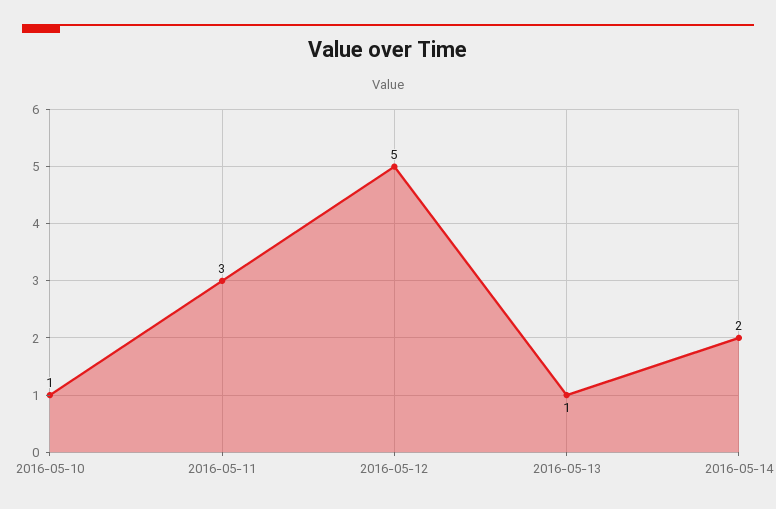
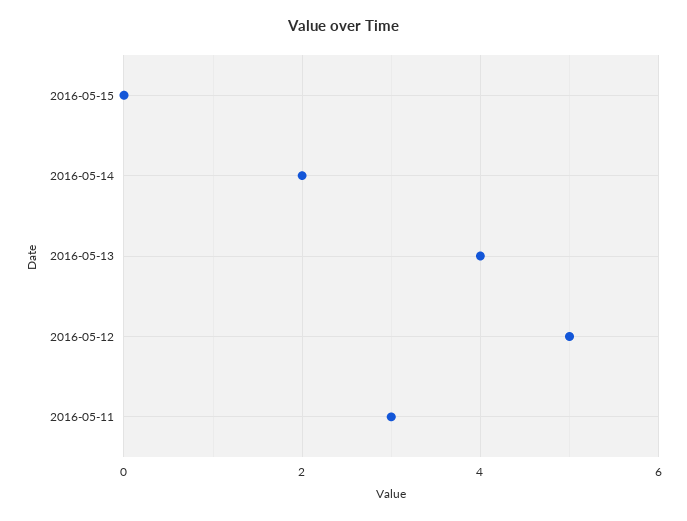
2016-05-10: 1 -> none
2016-05-13: 1 -> 4
2016-05-15: none -> 0

